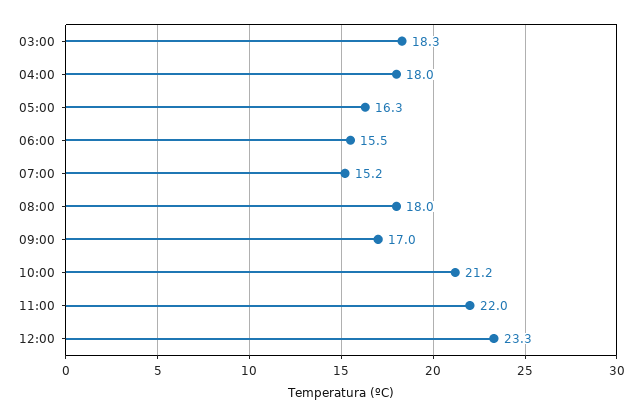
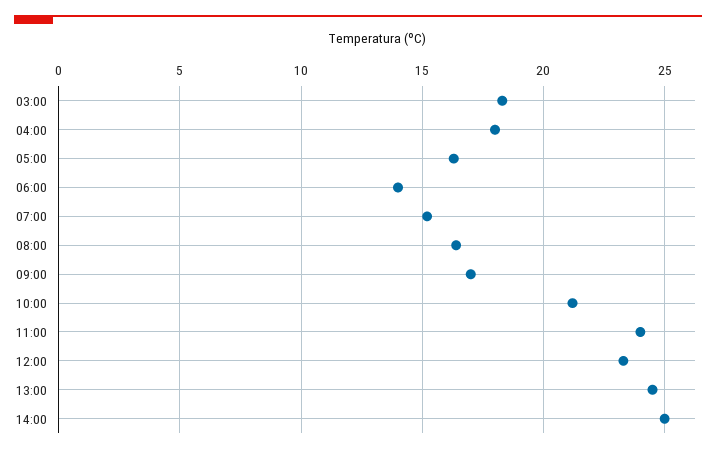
06:00: 15.5 -> 14
08:00: 18 -> 16.5
11:00: 22 -> 24
13:00: none -> 24.5
14:00: none -> 25

